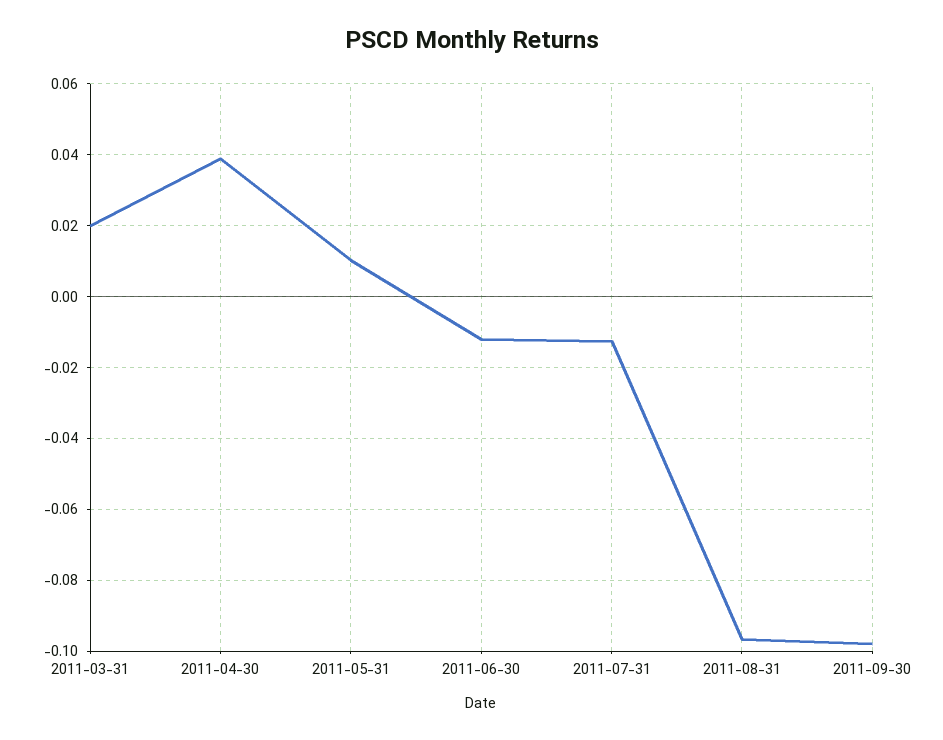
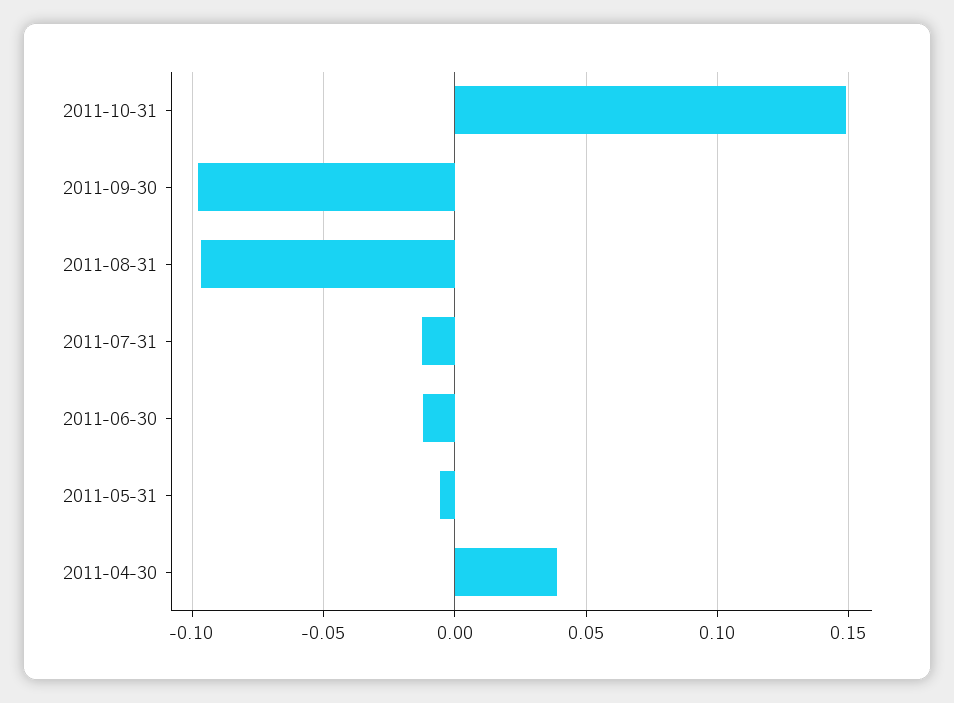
2011-03-31: 0.02 -> none
2011-05-31: 0.01 -> -0.005
2011-10-31: none -> 0.15

